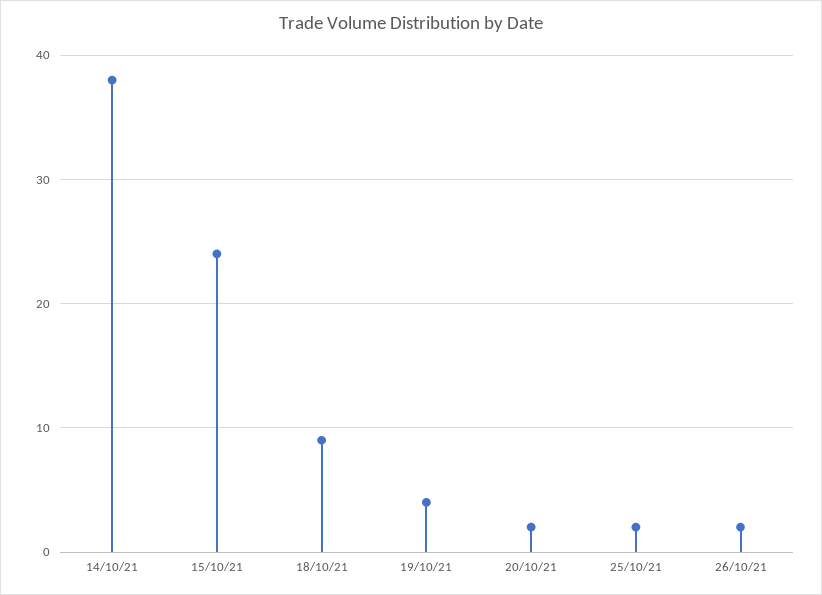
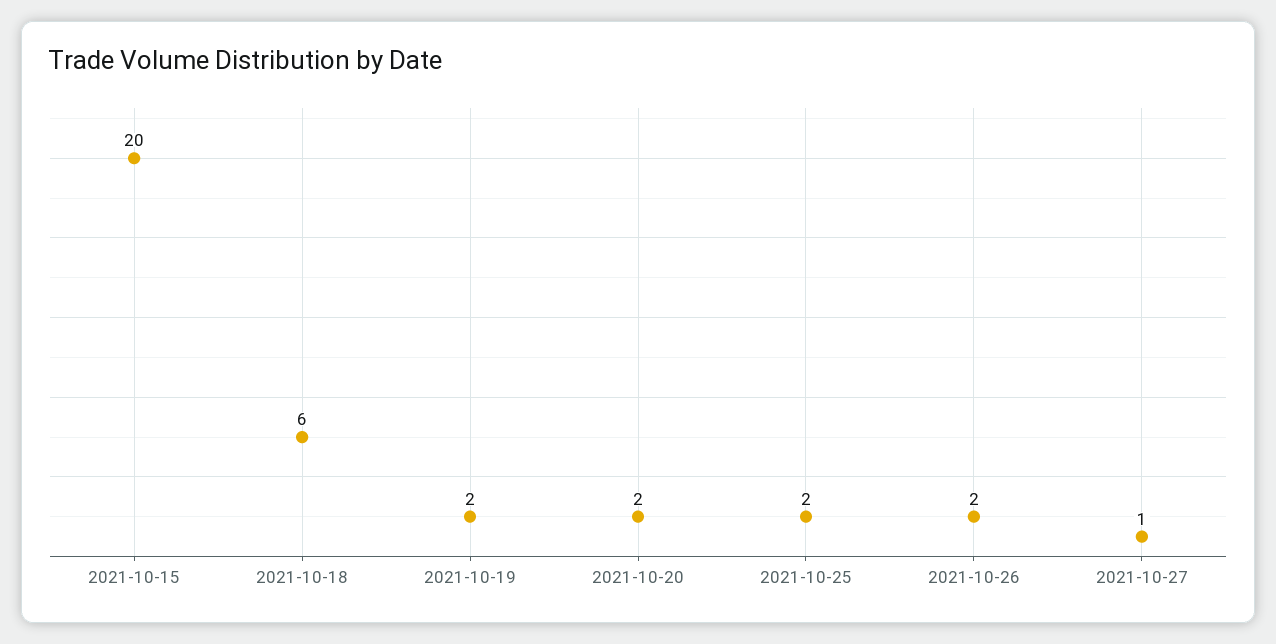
14/10/21: 38 -> none
15/10/21: 24 -> 20
18/10/21: 9 -> 6
19/10/21: 4 -> 2
2021-10-27: none -> 1

